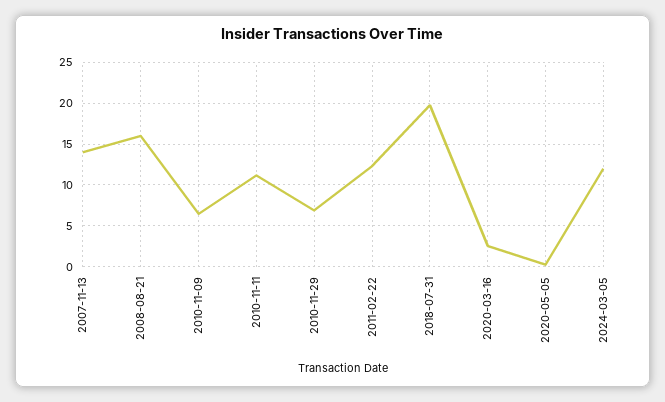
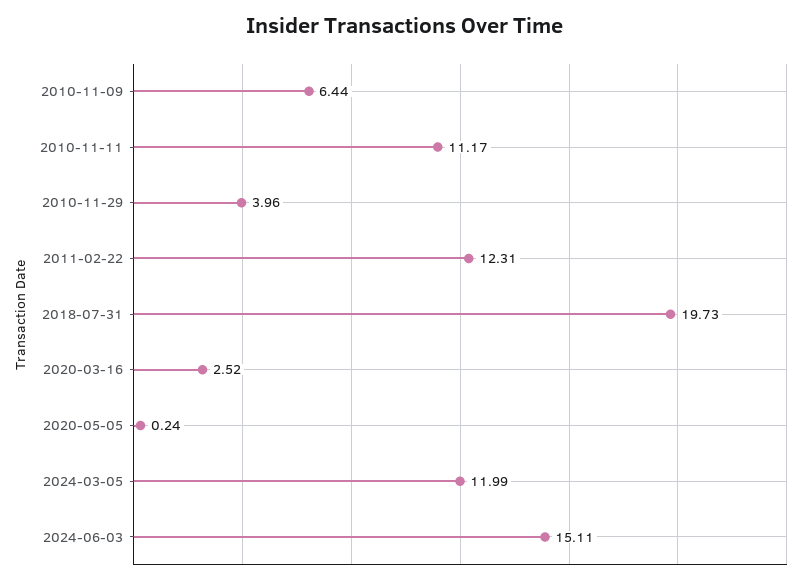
2007-11-13: 14 -> none
2008-08-21: 16 -> none
2010-11-29: 7 -> 3.96
2024-06-03: none -> 15.11

